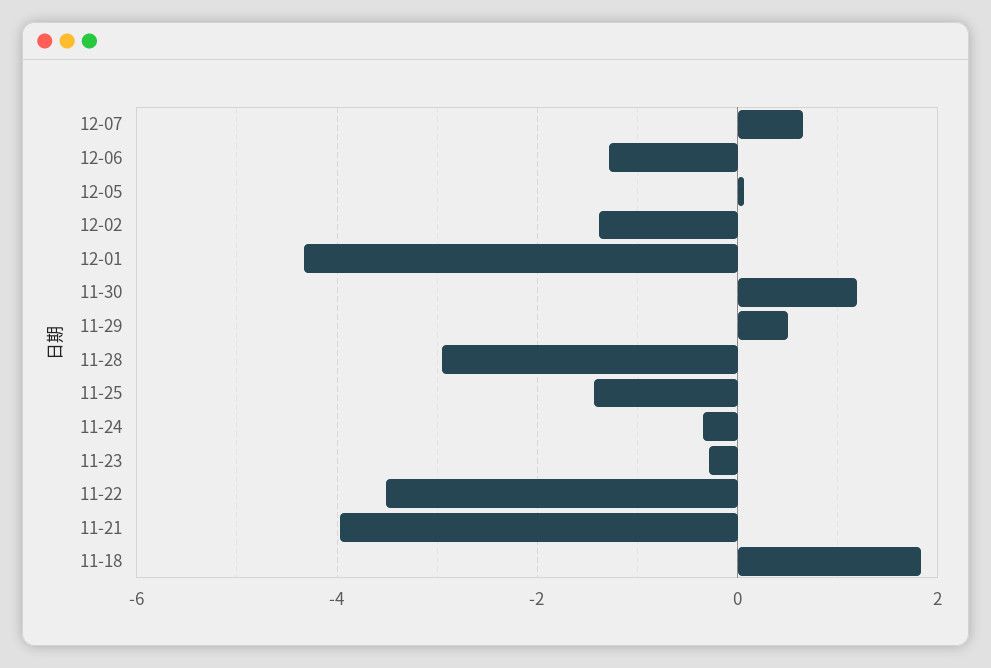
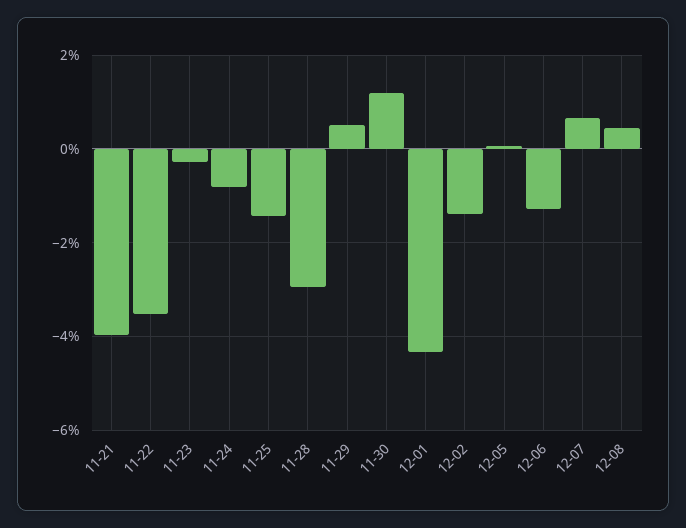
11-24: -0.4 -> -0.8
11-18: 1.8 -> none
12-08: none -> 0.4

